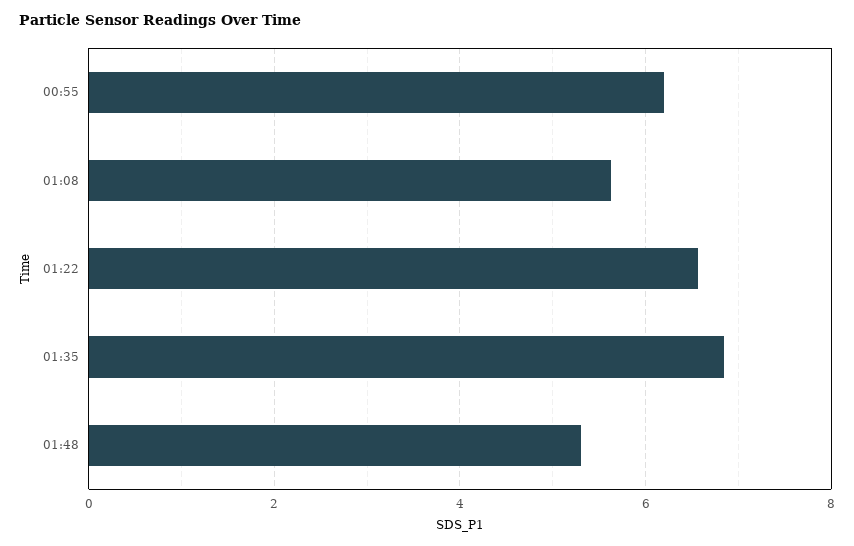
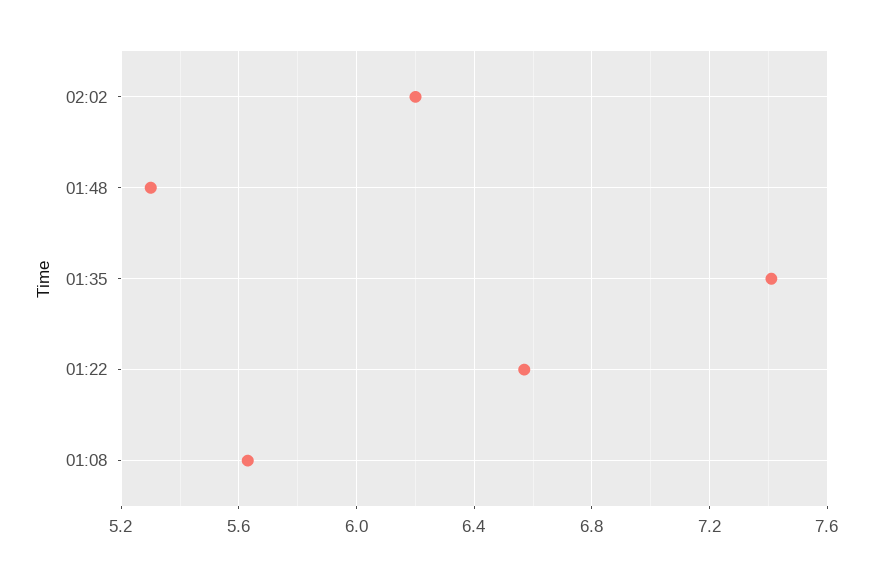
00:55: 6.2 -> none
01:35: 6.8 -> 7.4
02:02: none -> 6.2

